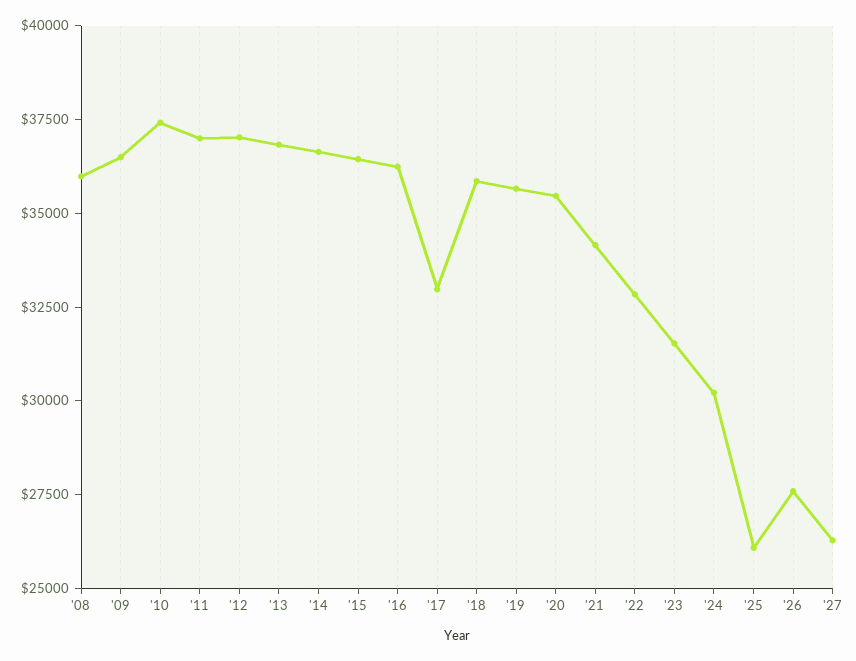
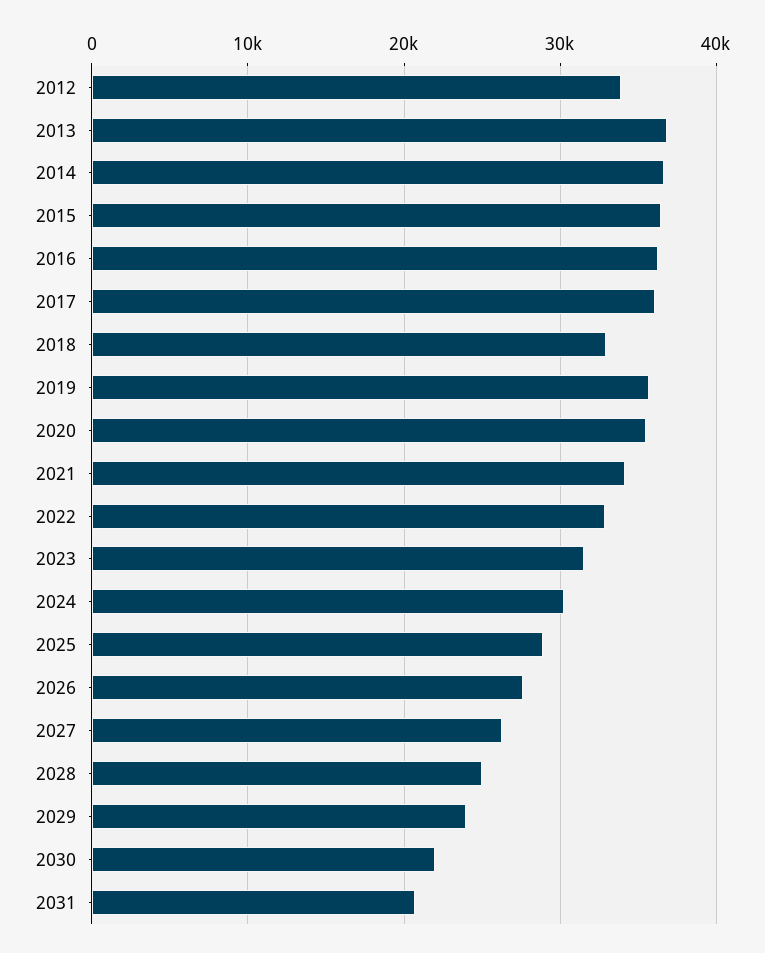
'08: 36000 -> none
'09: 36500 -> none
'10: 37500 -> none
'11: 37000 -> none
'12: 37000 -> 34000
'17: 33000 -> 36000
'18: 36000 -> 33000
'25: 26000 -> 29000
2028: none -> 25000
2029: none -> 24000
2030: none -> 22000
2031: none -> 21000

